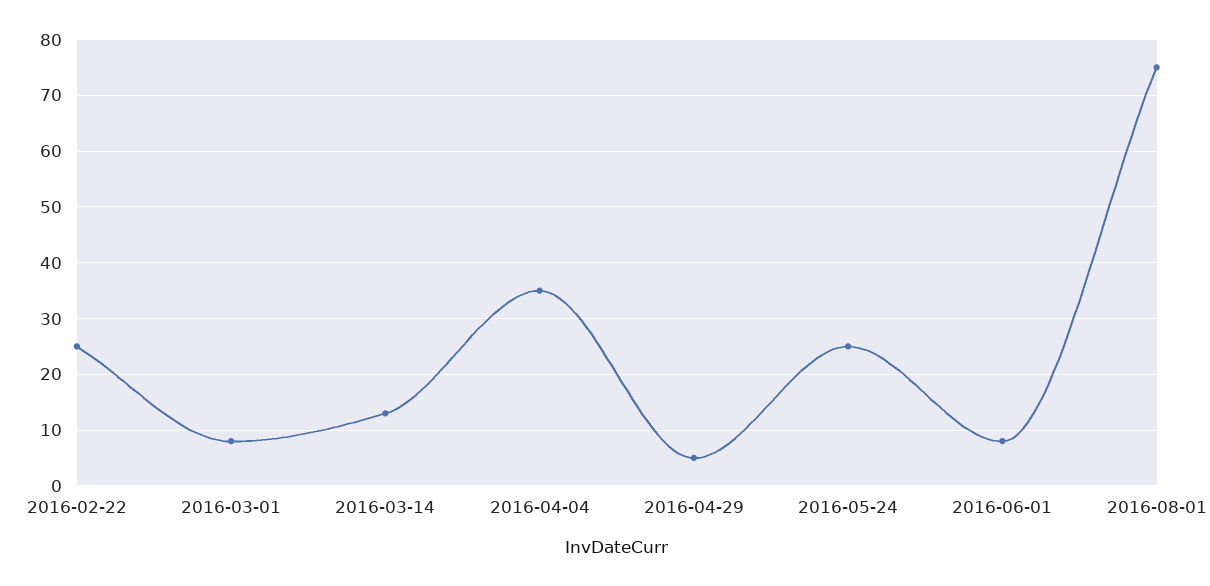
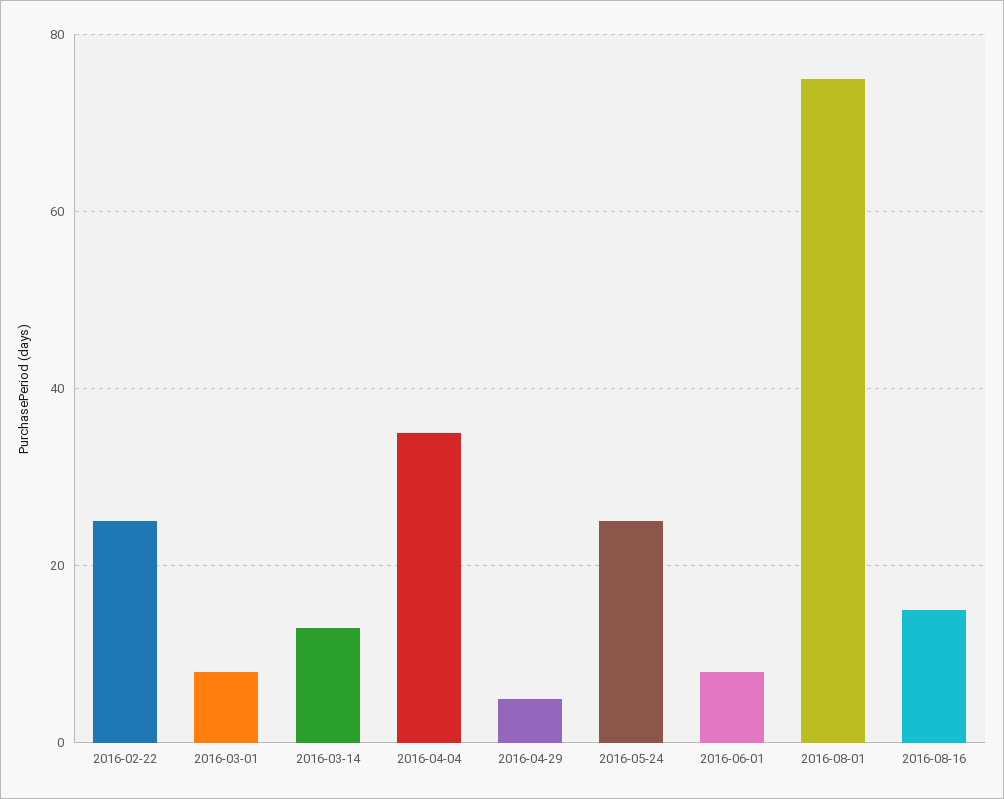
2016-08-16: none -> 15

